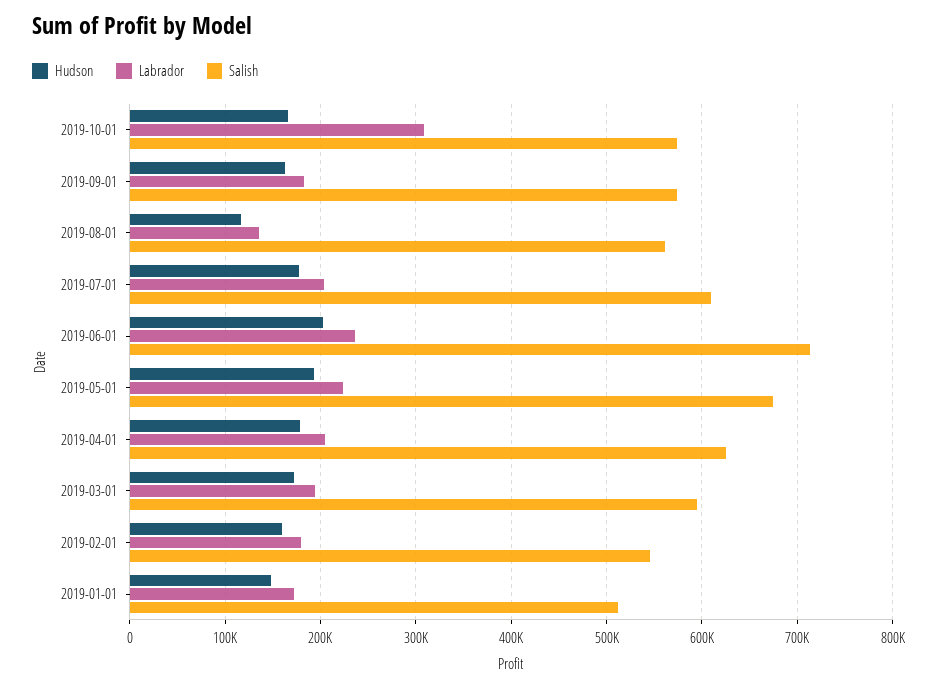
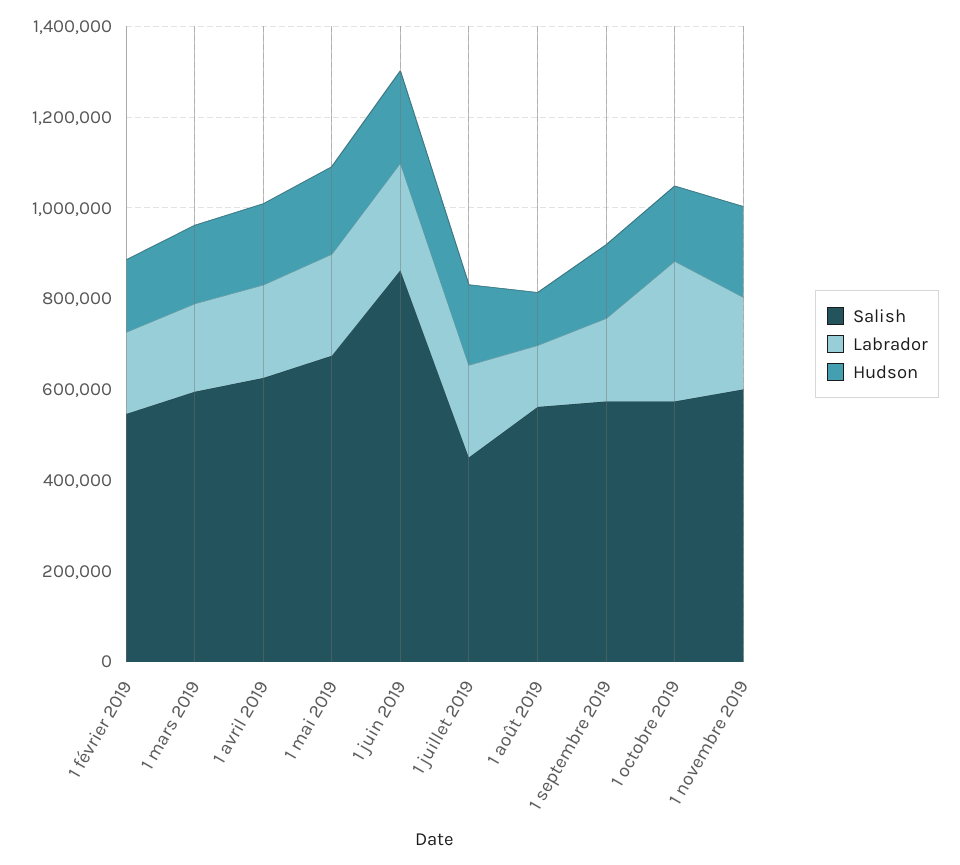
Salish, 2019-07-01: 610000 -> 450000
Salish, 2019-06-01: 710000 -> 850000
Hudson, 2019-01-01: 150000 -> none
Labrador, 2019-01-01: 170000 -> none
Salish, 2019-01-01: 510000 -> none
Salish, 1 novembre 2019: none -> 600000
Labrador, 1 novembre 2019: none -> 200000
Hudson, 1 novembre 2019: none -> 200000

